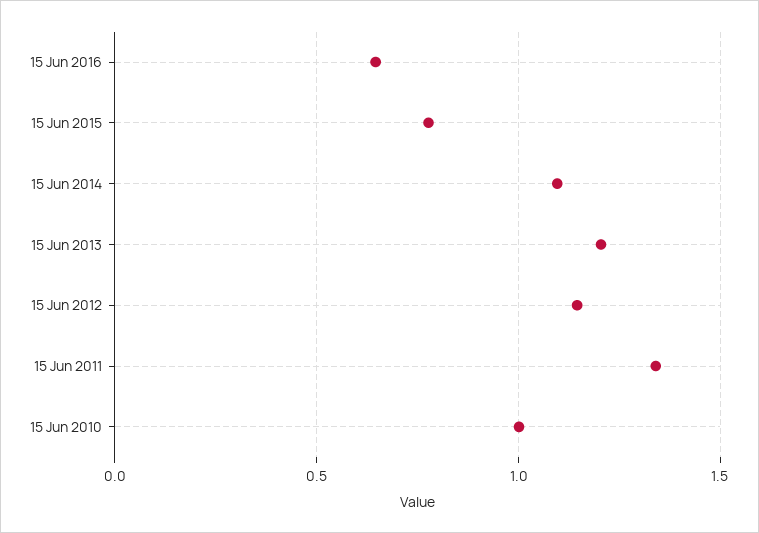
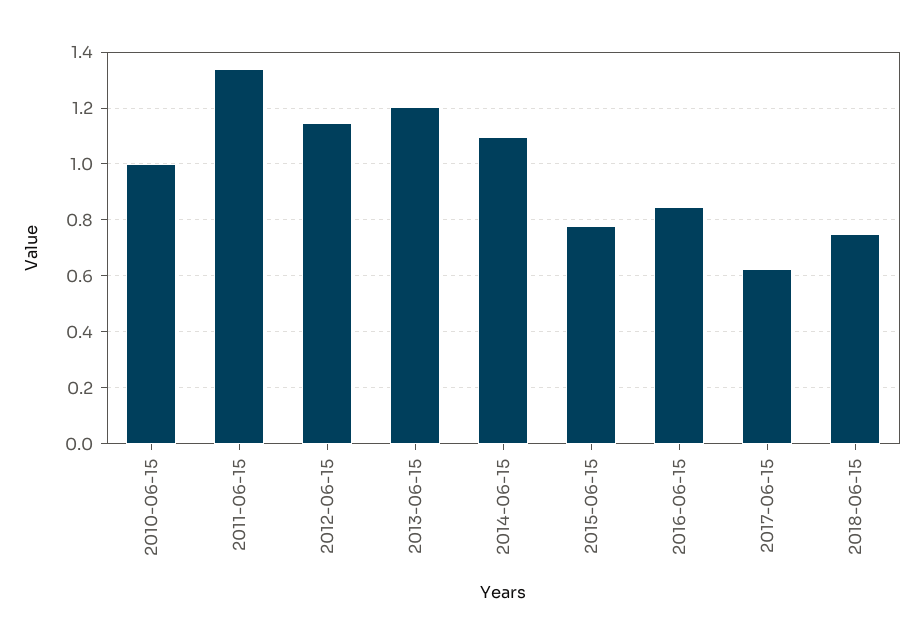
15 Jun 2016: 0.65 -> 0.85
2017-06-15: none -> 0.625
2018-06-15: none -> 0.75

